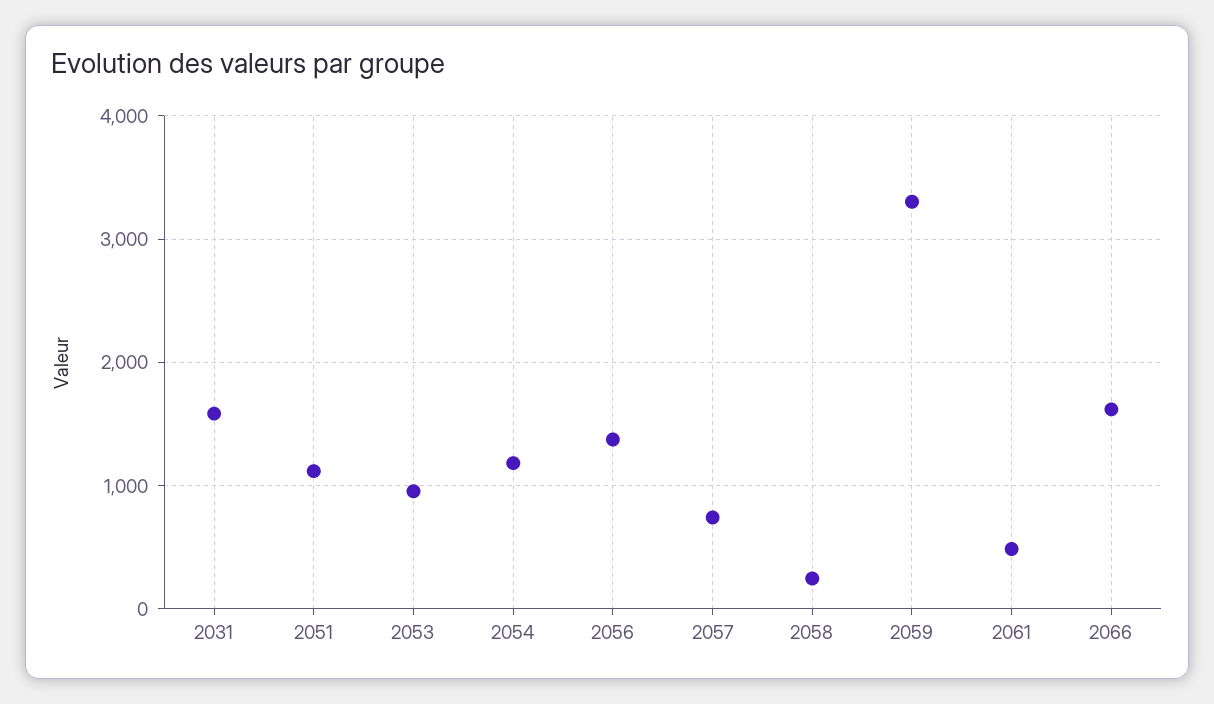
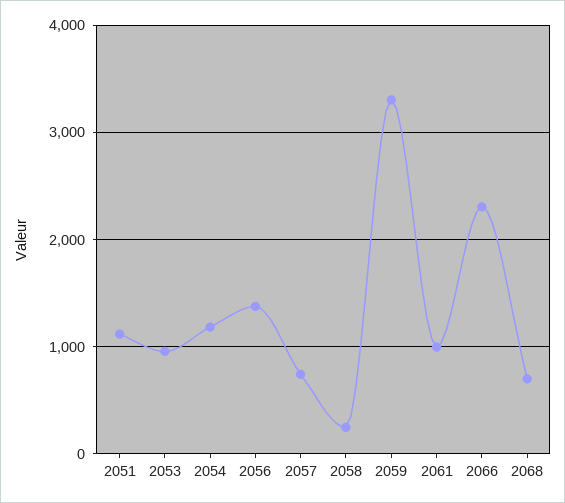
2031: 1600 -> none
2061: 500 -> 1000
2066: 1600 -> 2300
2068: none -> 700

